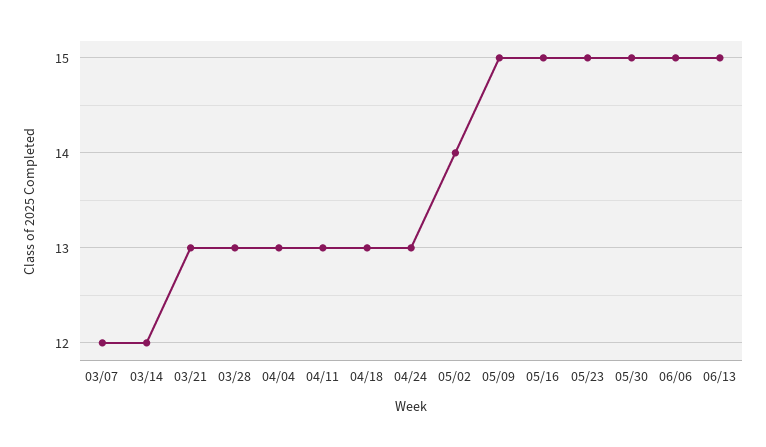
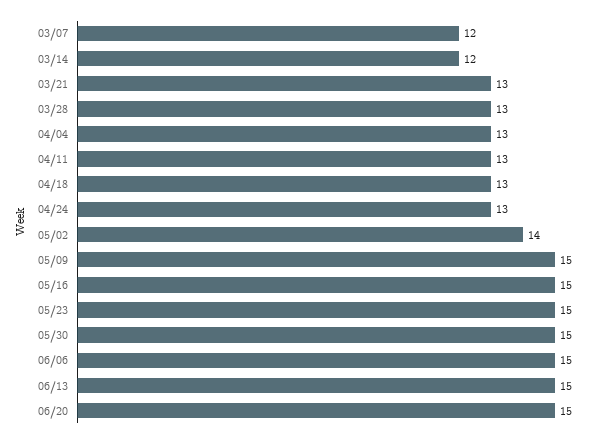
06/20: none -> 15

